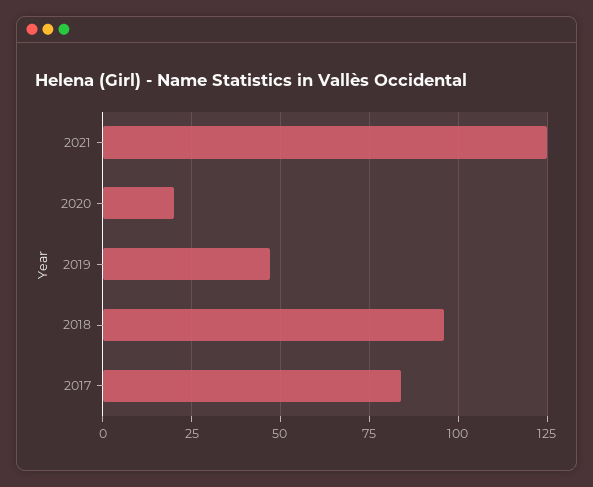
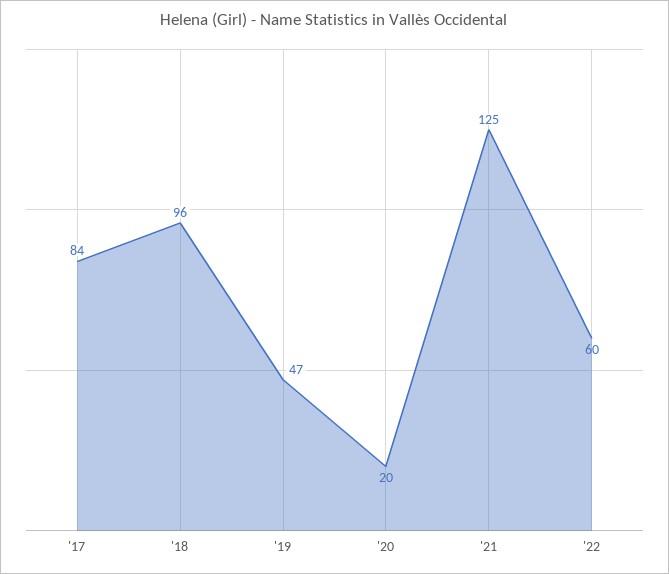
'22: none -> 60

